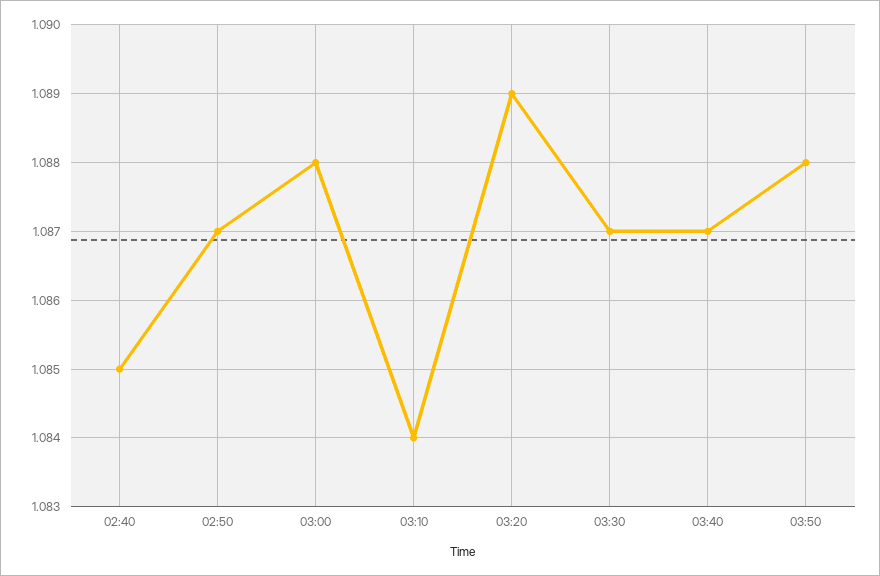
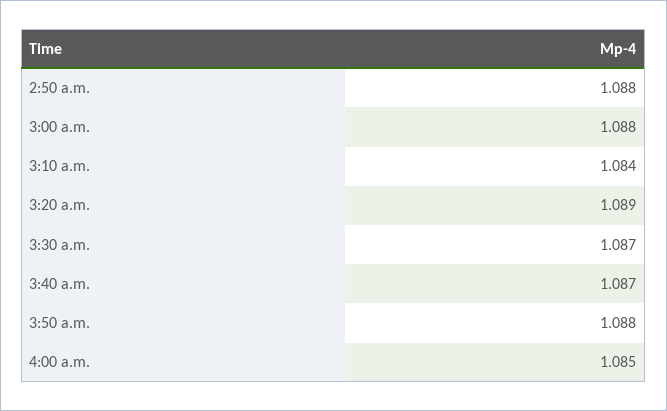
02:40: 1.085 -> none
02:50: 1.087 -> 1.088
4:00 a.m.: none -> 1.085

